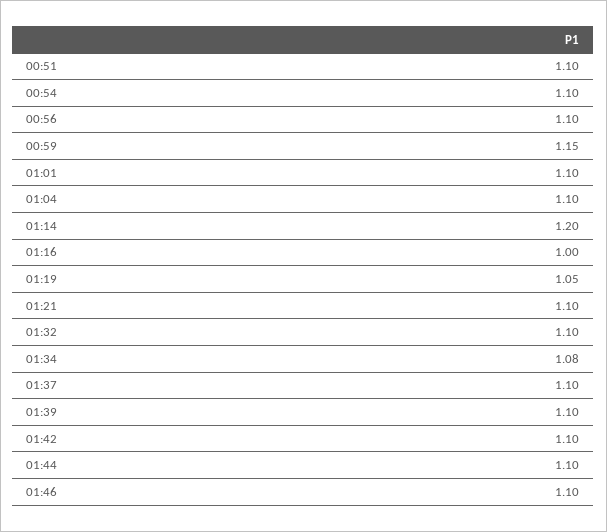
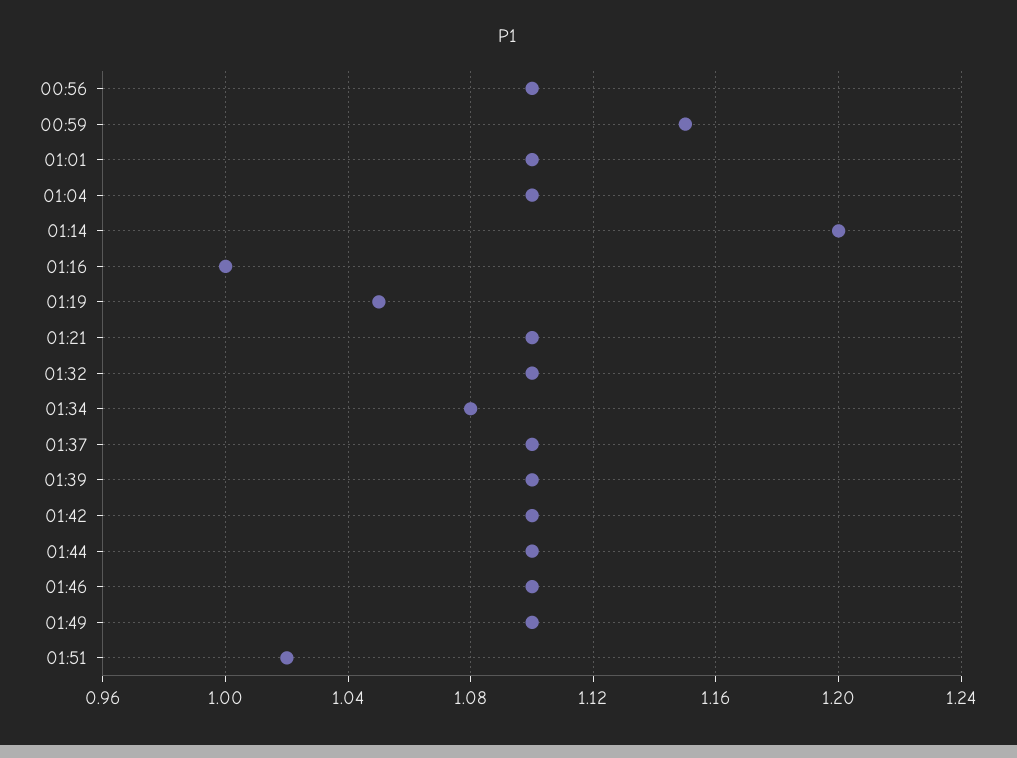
00:51: 1.1 -> none
00:54: 1.1 -> none
01:49: none -> 1.1
01:51: none -> 1.02

